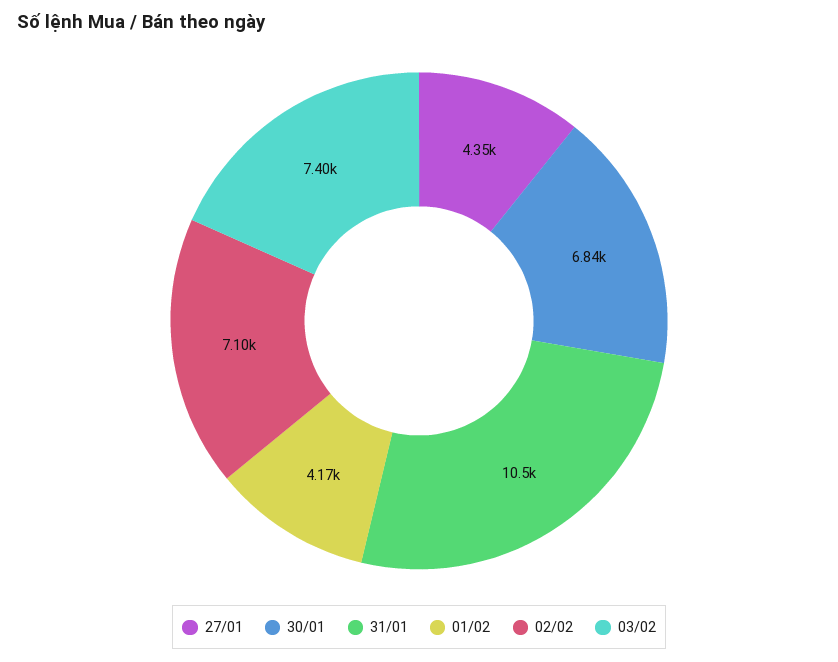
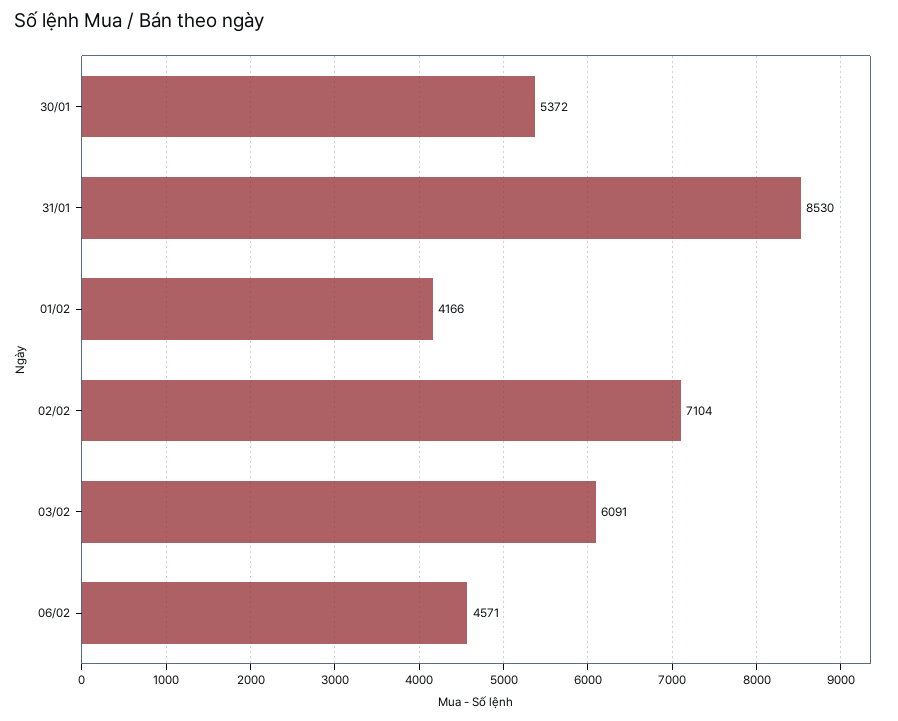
27/01: 4350 -> none
30/01: 6840 -> 5372
31/01: 10500 -> 8530
03/02: 7400 -> 6091
06/02: none -> 4571

